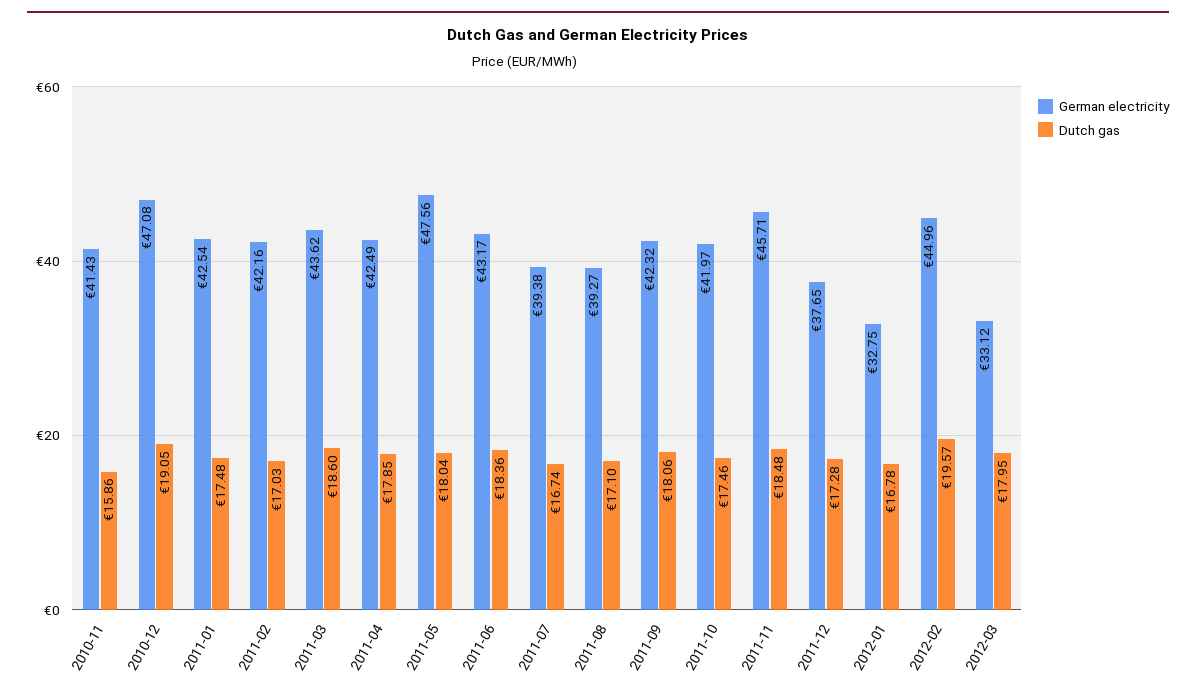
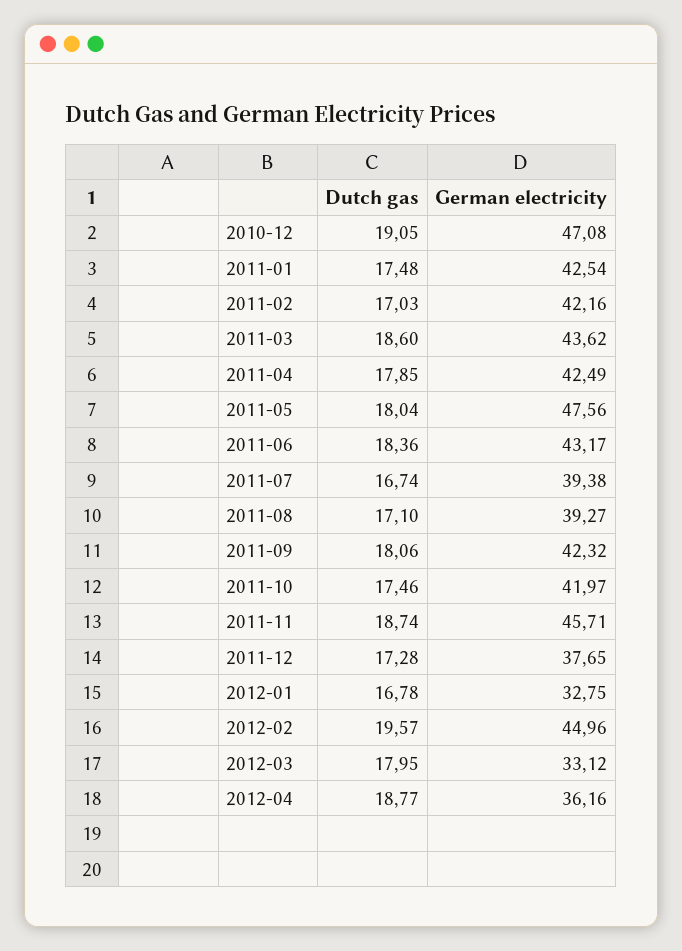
German electricity, 2010-11: 41.43 -> none
Dutch gas, 2010-11: 15.86 -> none
Dutch gas, 2011-11: 18.48 -> 18.74
Dutch gas, 2012-04: none -> 18.77
German electricity, 2012-04: none -> 36.16

